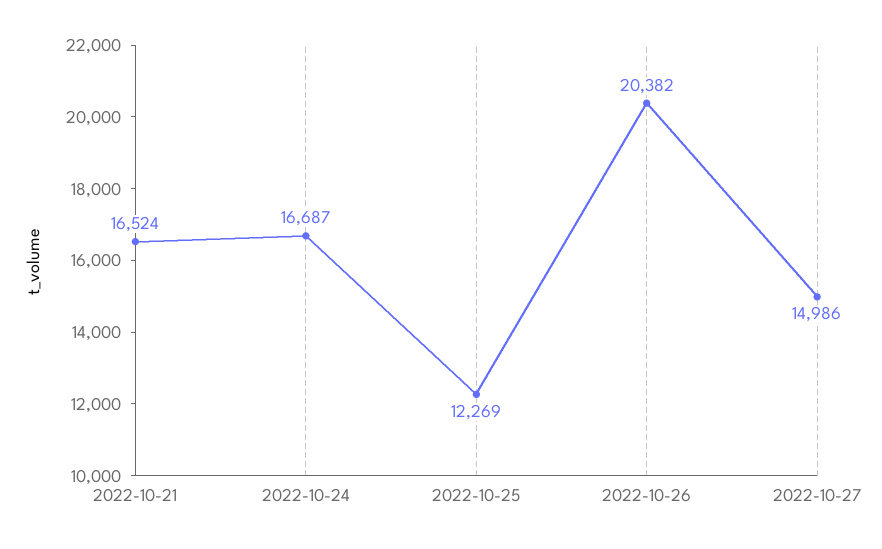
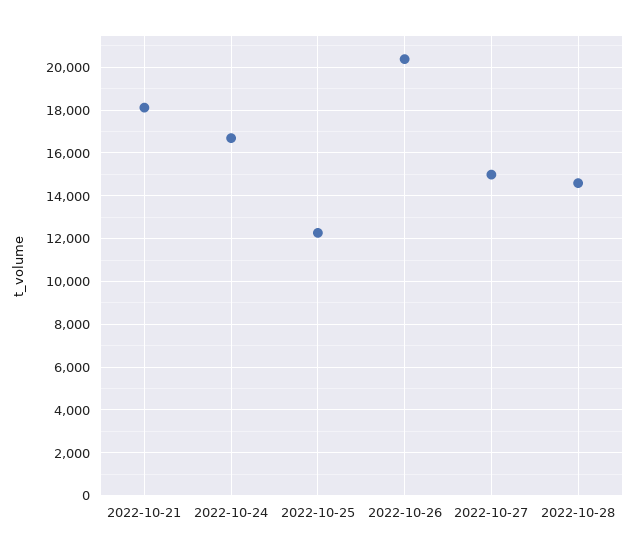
2022-10-21: 16524 -> 18000
2022-10-28: none -> 14500

